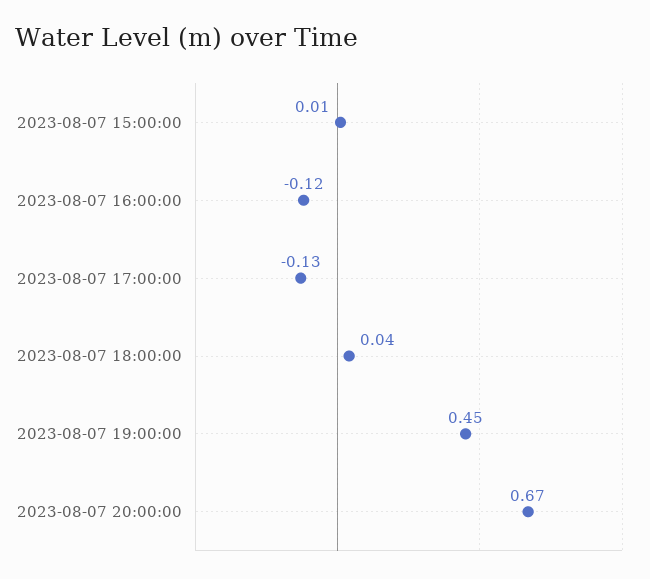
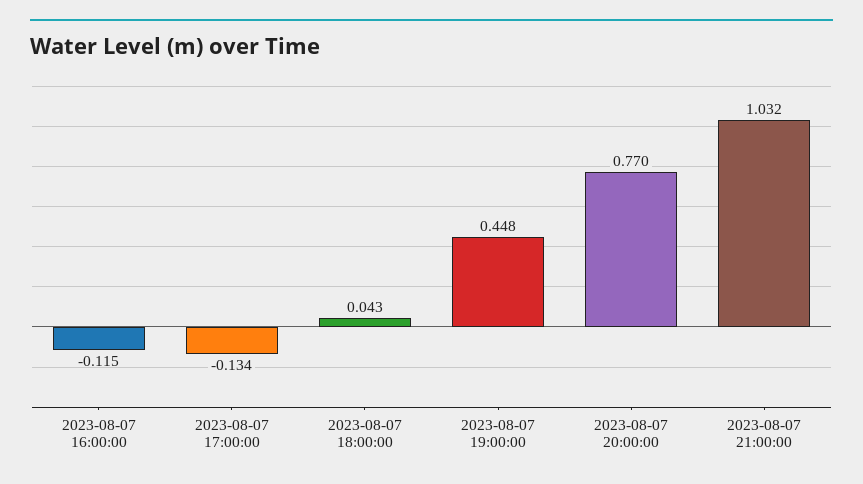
2023-08-07 15:00:00: 0.01 -> none
2023-08-07 20:00:00: 0.67 -> 0.77
2023-08-07 21:00:00: none -> 1.032

